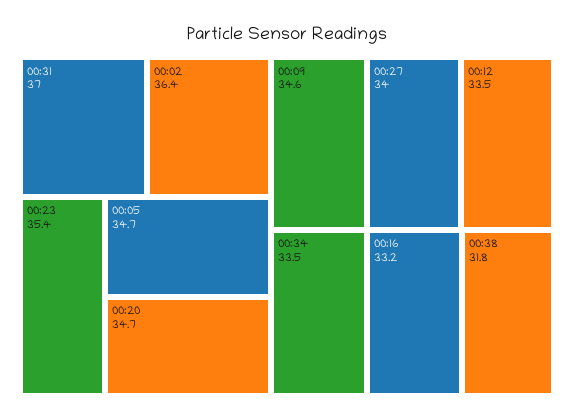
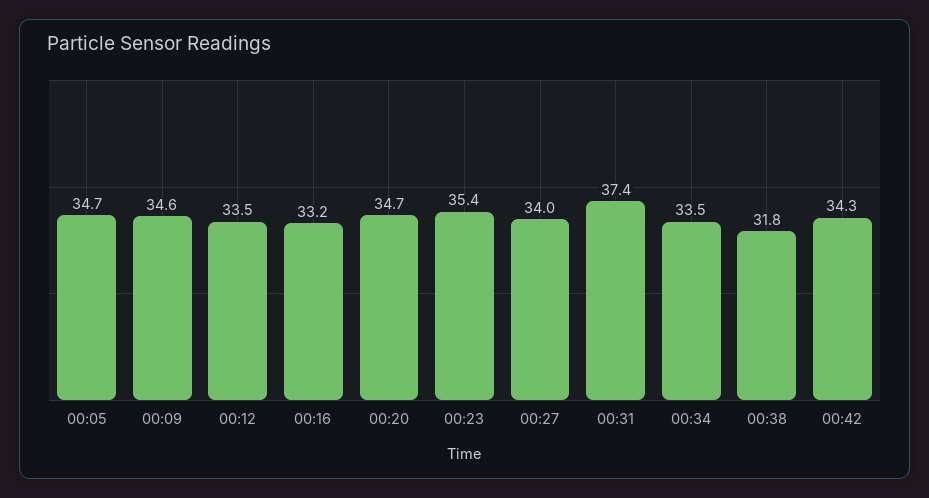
00:31: 37 -> 37.4
00:02: 36.4 -> none
00:42: none -> 34.3

